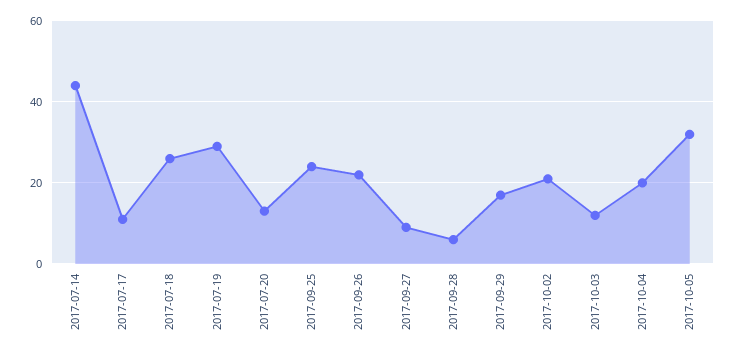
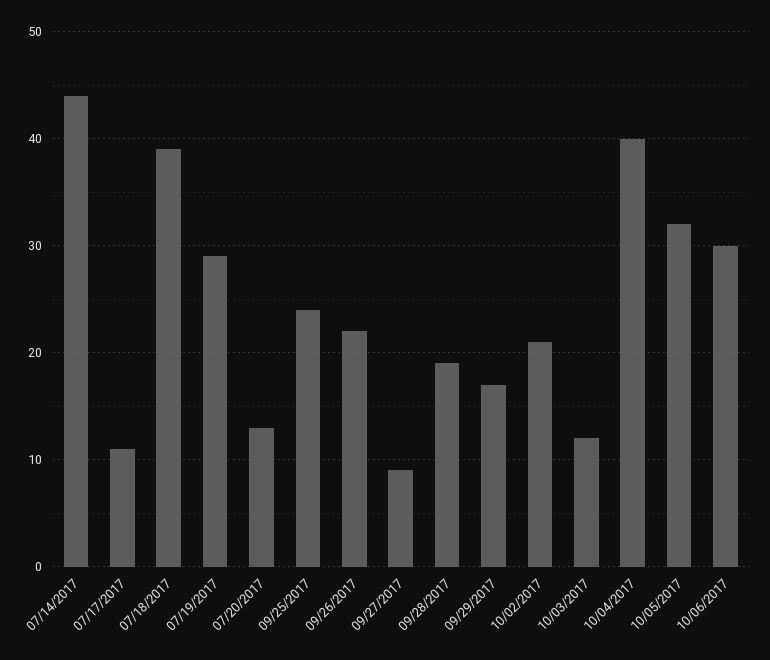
2017-07-18: 25 -> 39
2017-09-28: 5 -> 19
2017-10-04: 20 -> 40
10/06/2017: none -> 30

